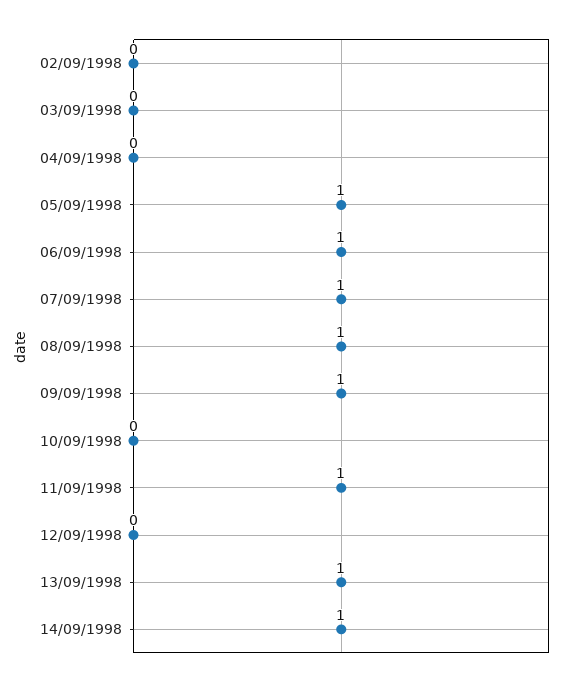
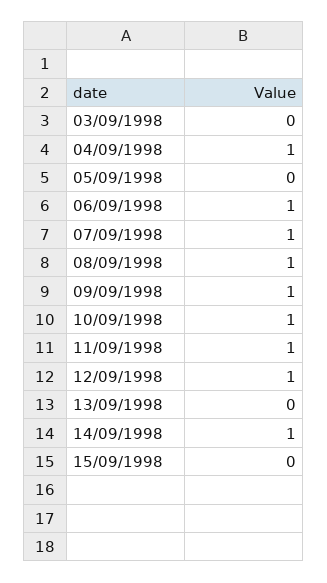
02/09/1998: 0 -> none
04/09/1998: 0 -> 1
05/09/1998: 1 -> 0
10/09/1998: 0 -> 1
12/09/1998: 0 -> 1
13/09/1998: 1 -> 0
15/09/1998: none -> 0

